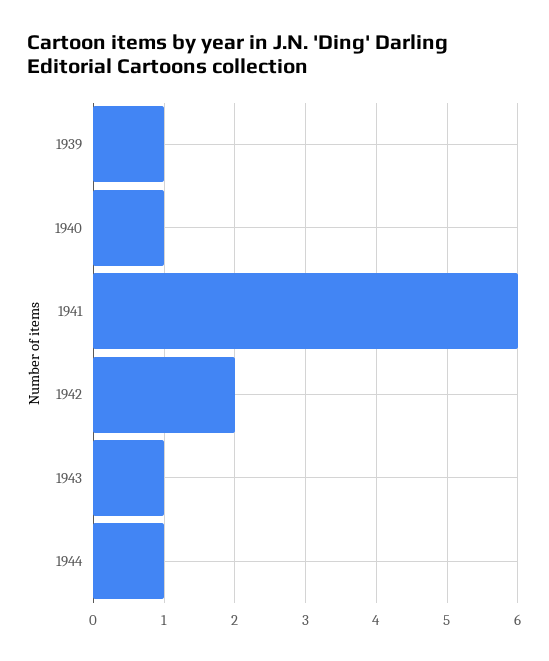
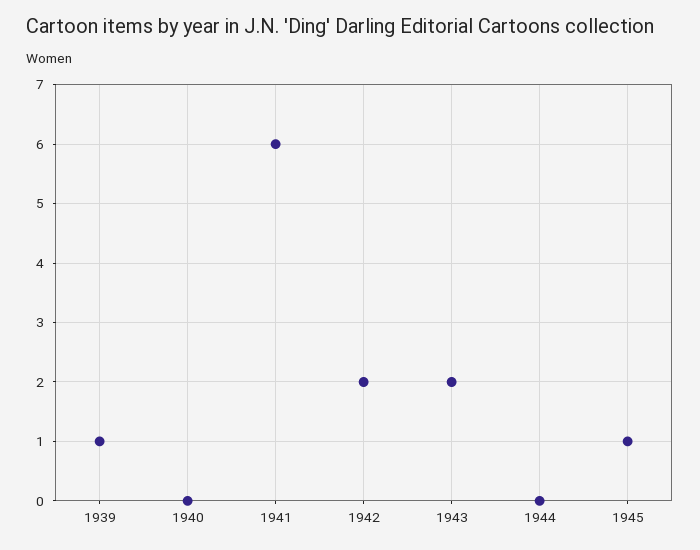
1940: 1 -> 0
1943: 1 -> 2
1944: 1 -> 0
1945: none -> 1

